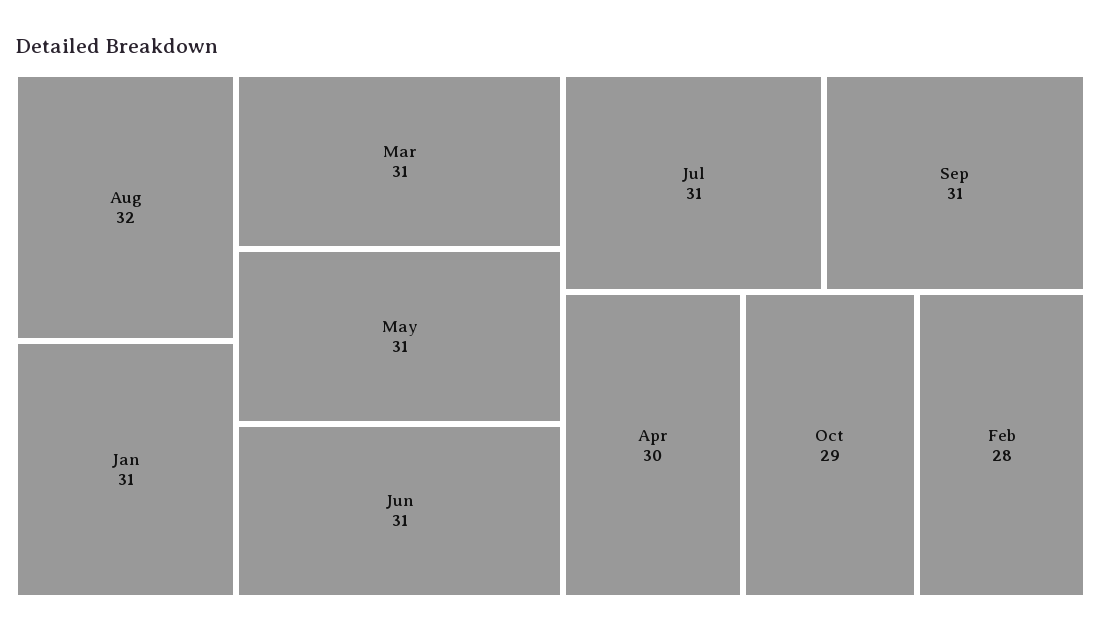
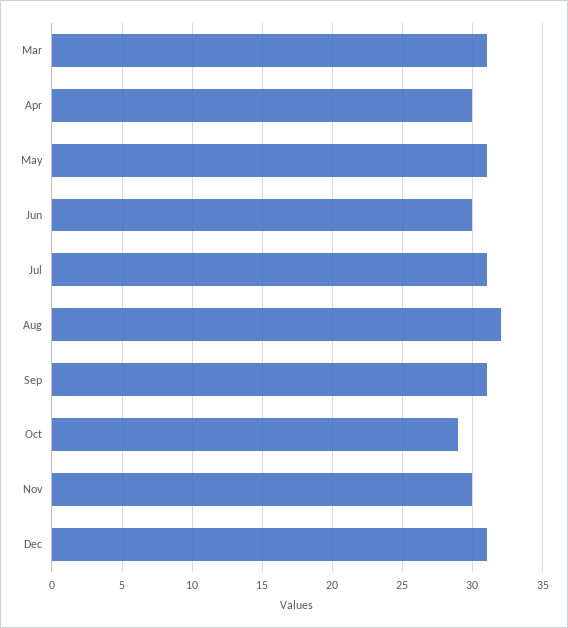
Jan: 31 -> none
Jun: 31 -> 30
Feb: 28 -> none
Nov: none -> 30
Dec: none -> 31

